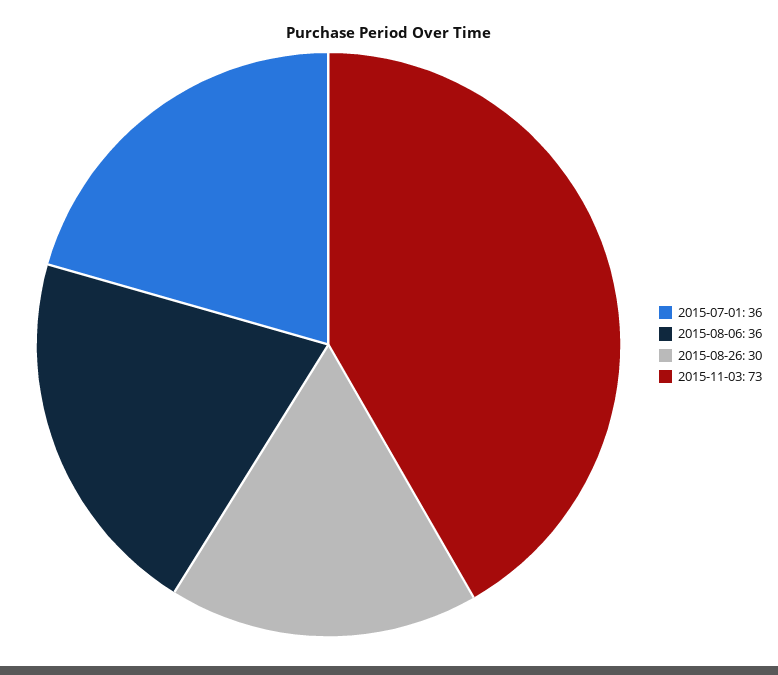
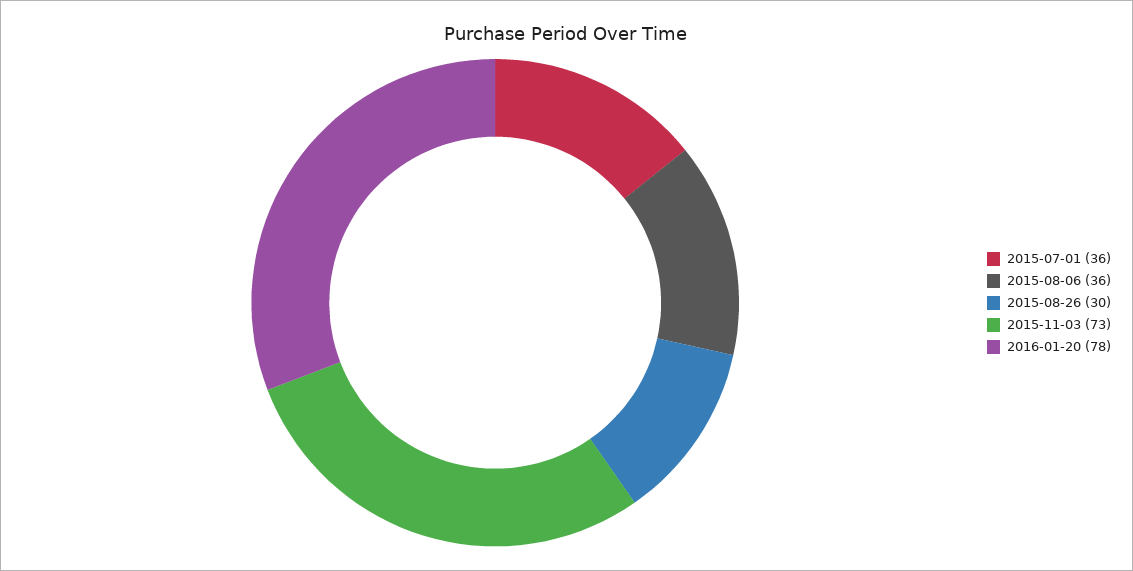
2016-01-20: none -> 78

